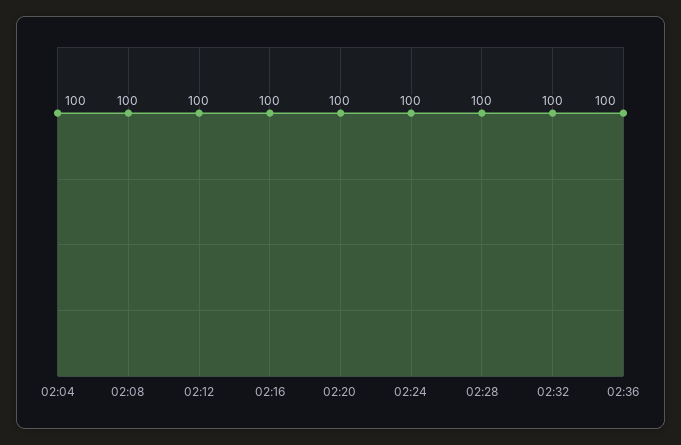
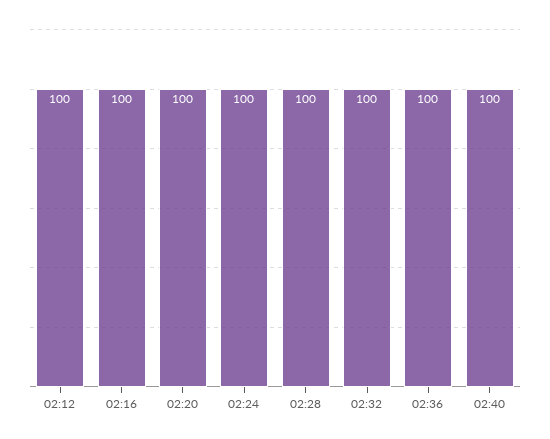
02:04: 100 -> none
02:08: 100 -> none
02:40: none -> 100

